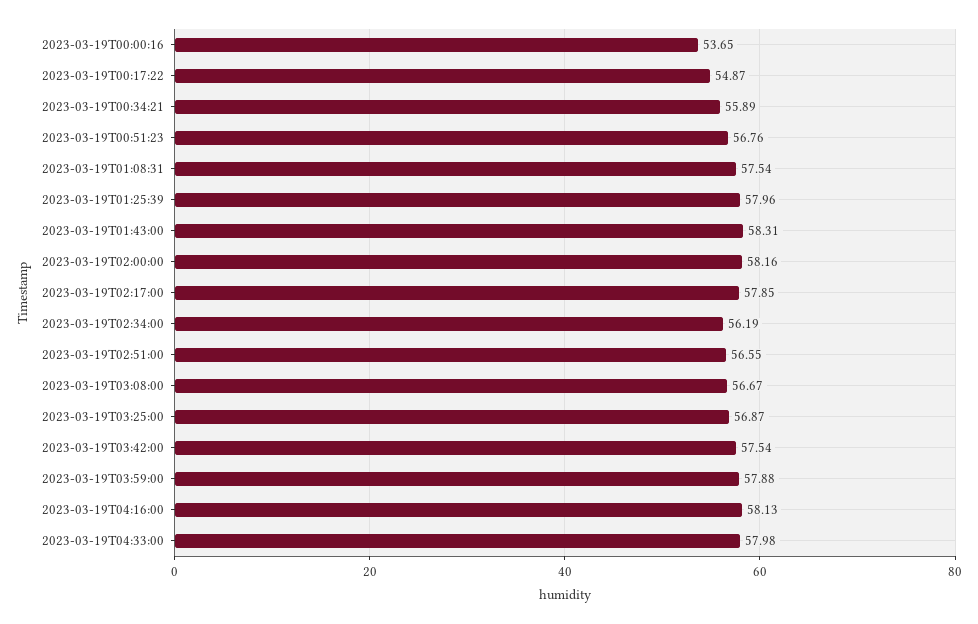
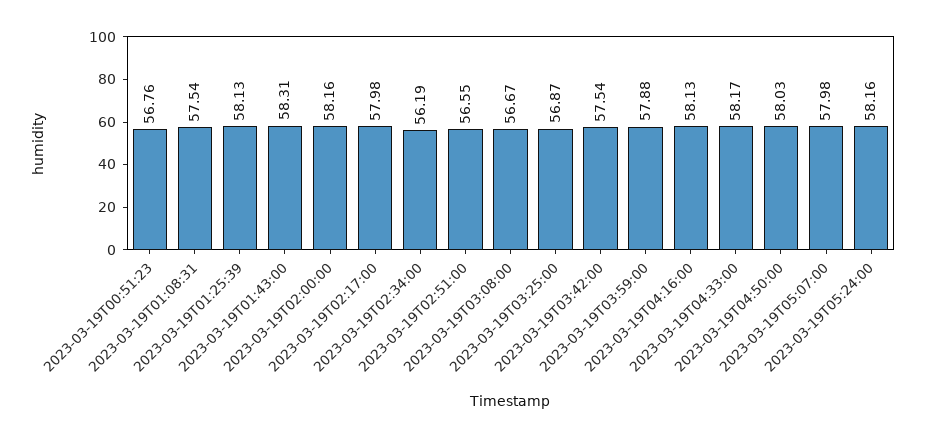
2023-03-19T00:00:16: 53.65 -> none
2023-03-19T00:17:22: 54.87 -> none
2023-03-19T00:34:21: 55.89 -> none
2023-03-19T01:25:39: 57.96 -> 58.13
2023-03-19T02:17:00: 57.85 -> 57.98
2023-03-19T04:33:00: 57.98 -> 58.17
2023-03-19T04:50:00: none -> 58.03
2023-03-19T05:07:00: none -> 57.98
2023-03-19T05:24:00: none -> 58.16

